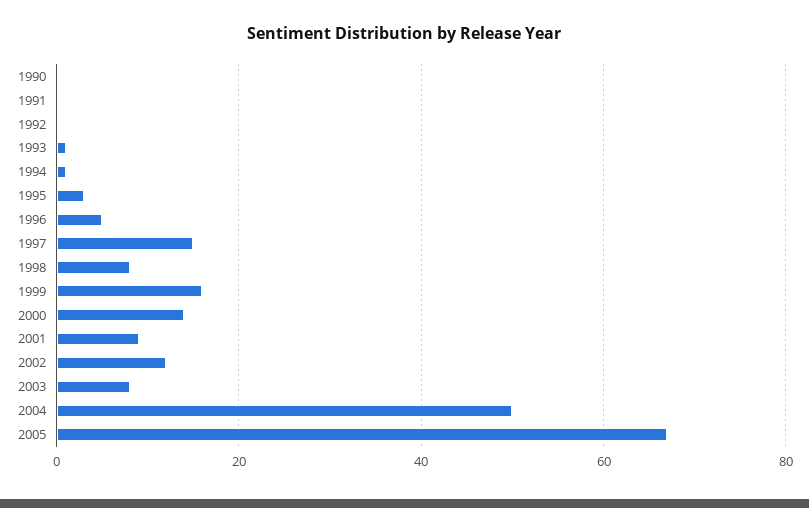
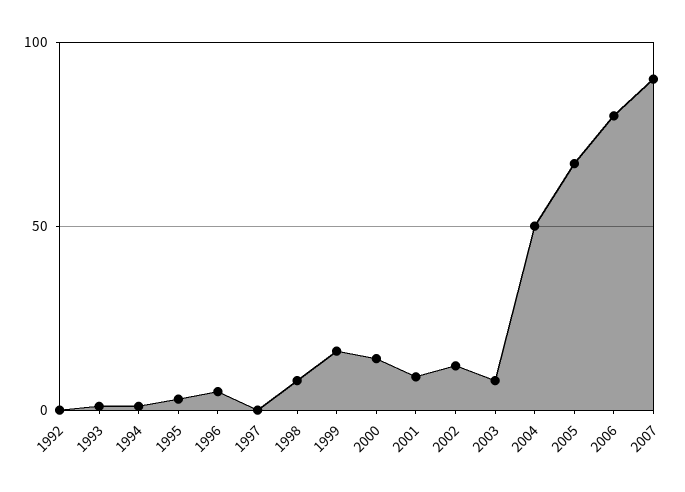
1990: 0 -> none
1991: 0 -> none
1997: 15 -> 0
2006: none -> 80
2007: none -> 90

